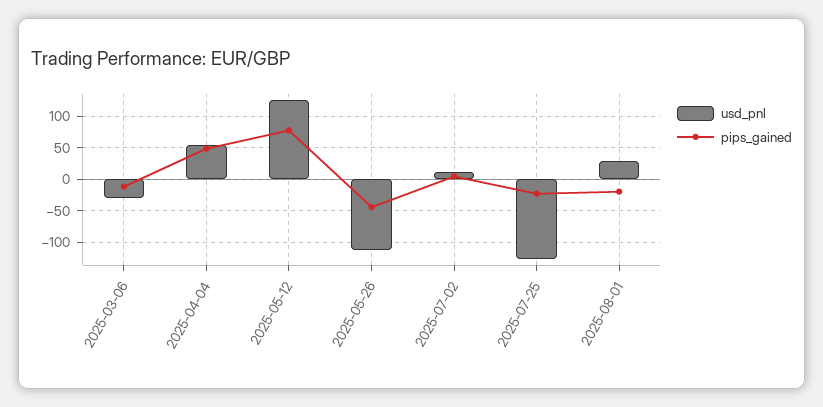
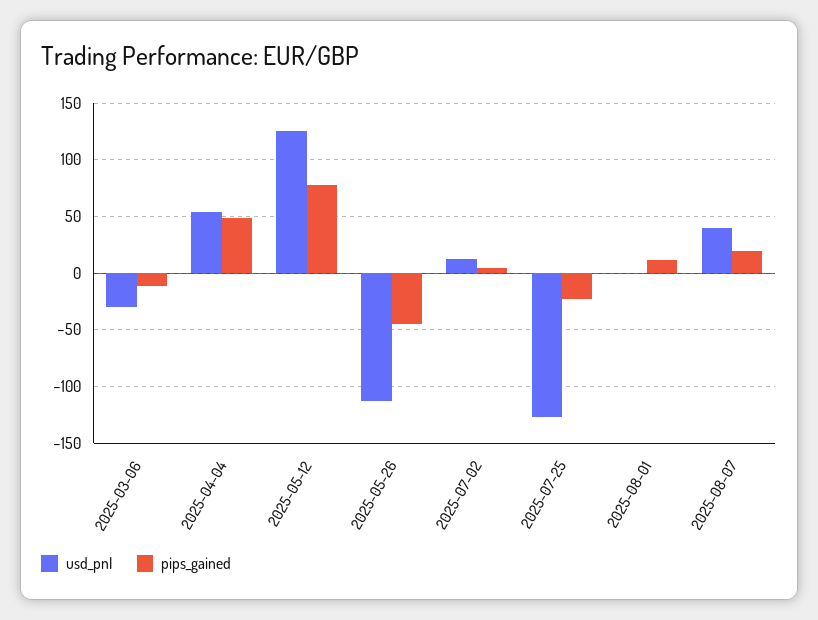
usd_pnl, 2025-08-01: 30 -> 0
pips_gained, 2025-08-01: -20 -> 10
usd_pnl, 2025-08-07: none -> 40
pips_gained, 2025-08-07: none -> 20

